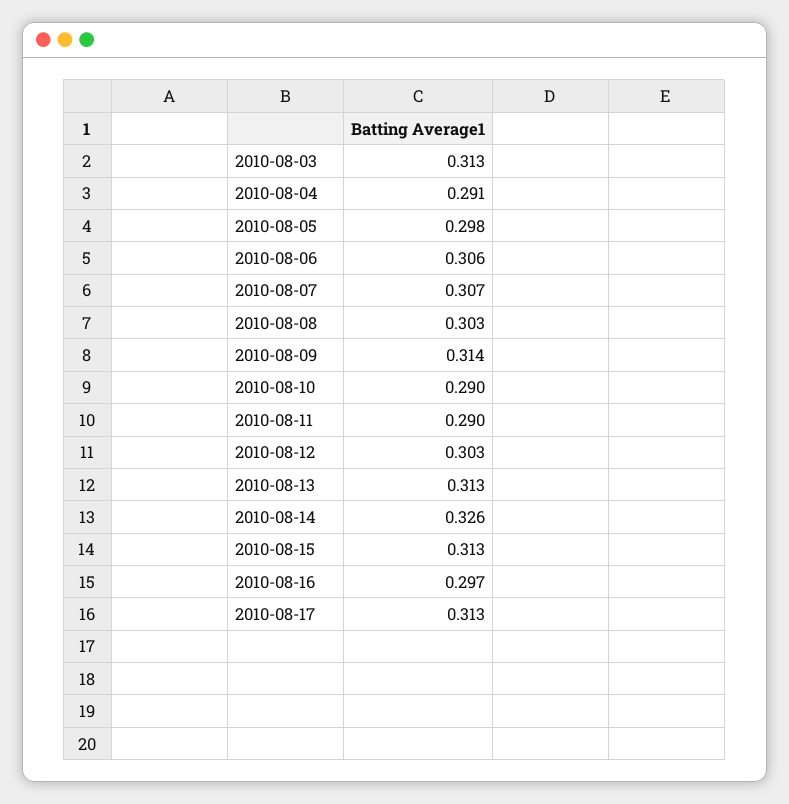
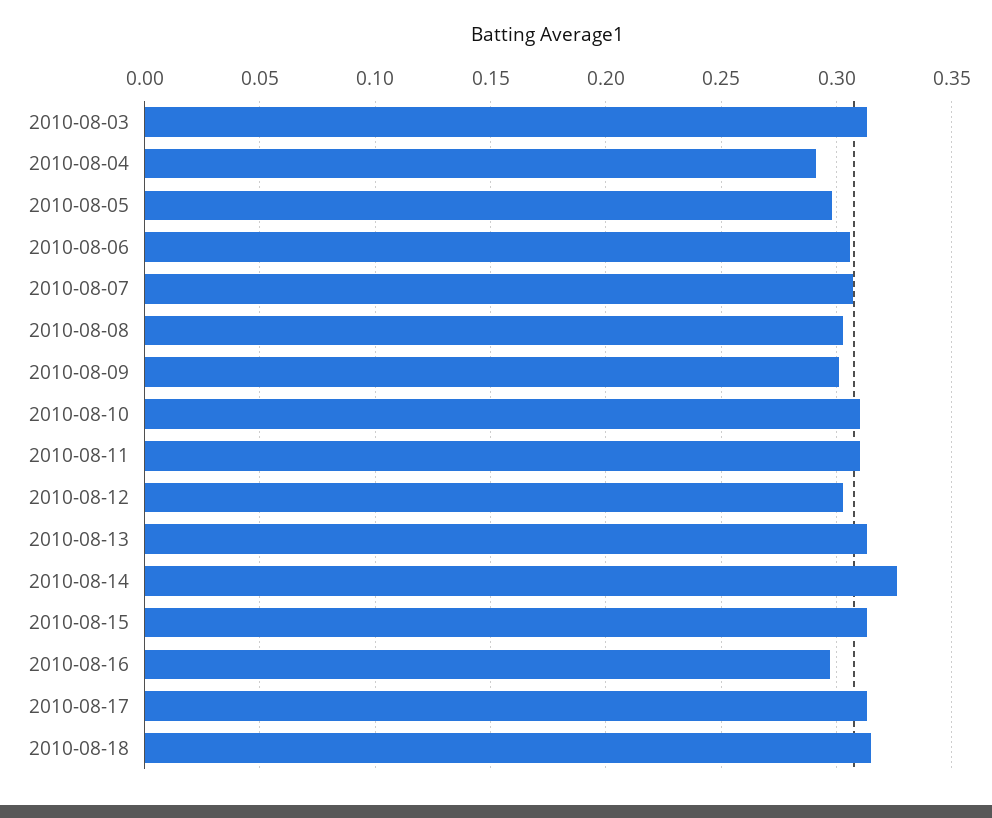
2010-08-09: 0.314 -> 0.3
2010-08-10: 0.29 -> 0.31
2010-08-11: 0.29 -> 0.31
2010-08-18: none -> 0.315

